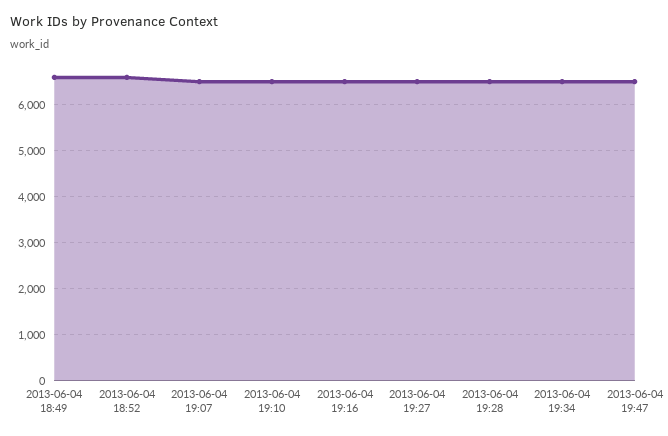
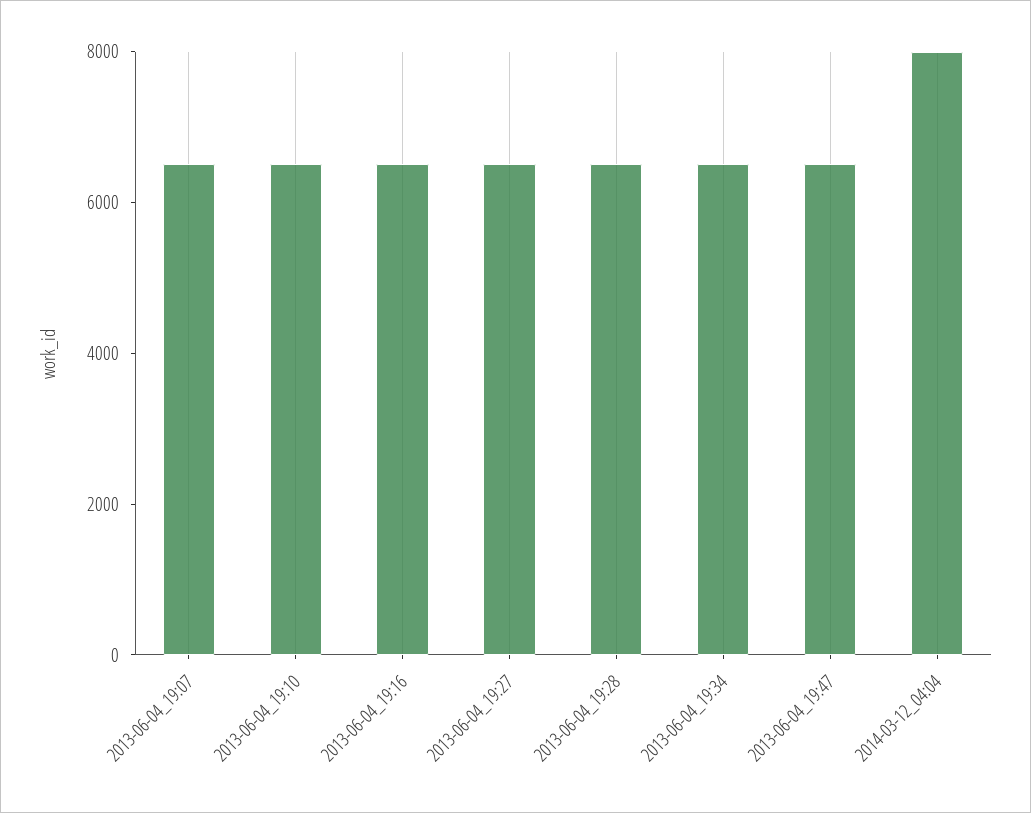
2013-06-04 18:49: 6600 -> none
2013-06-04 18:52: 6600 -> none
2014-03-12_04:04: none -> 8000

